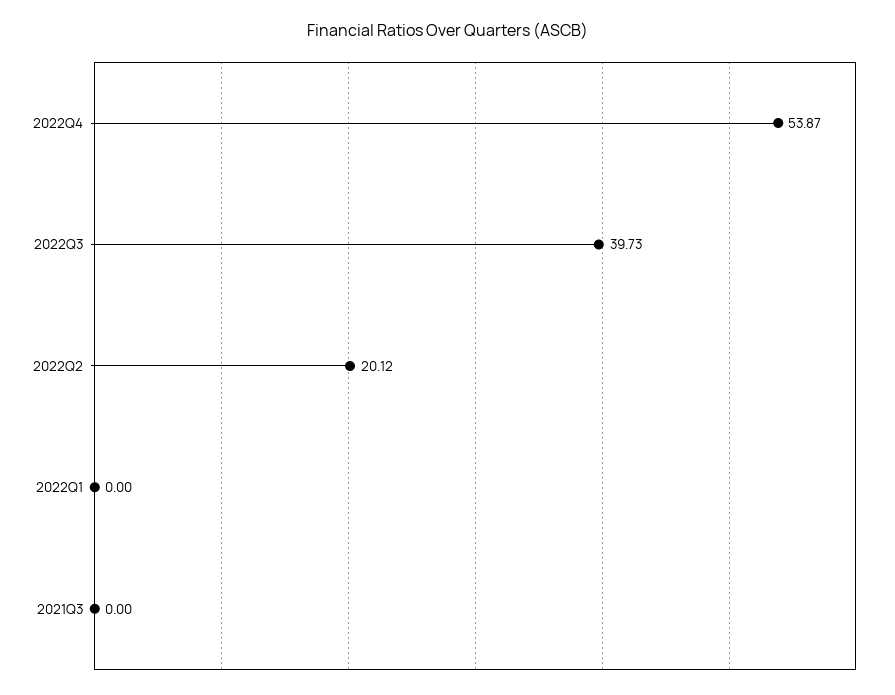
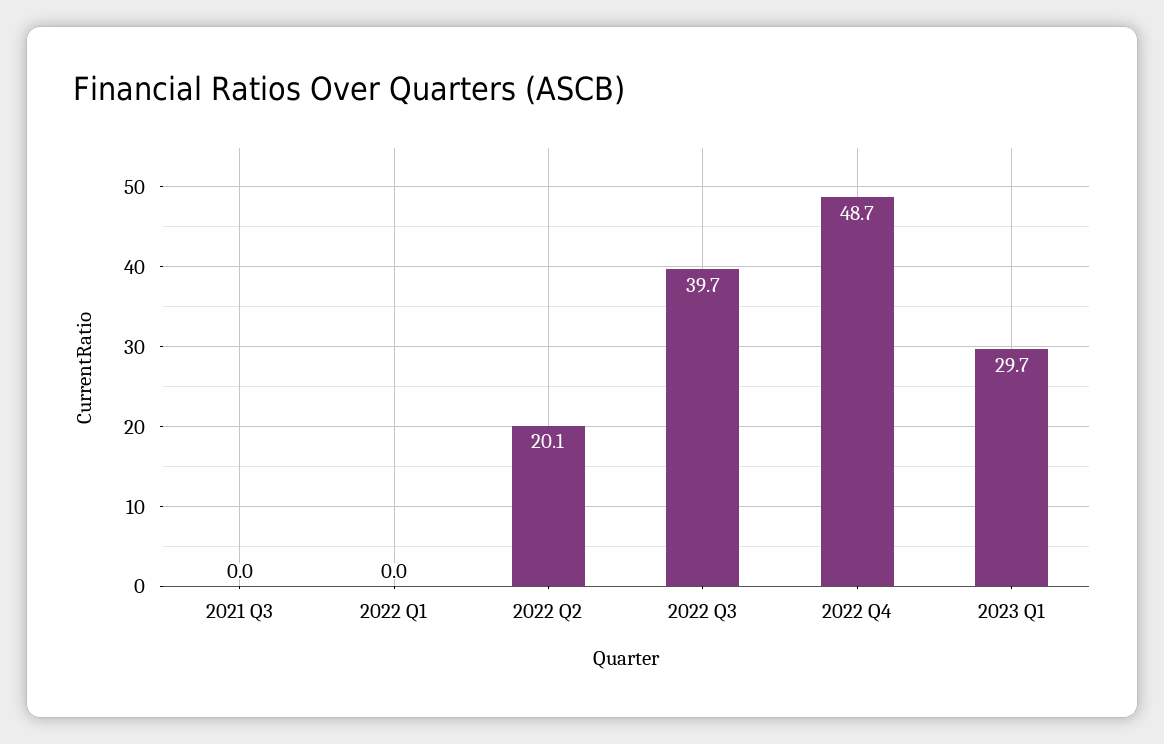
2022Q4: 53.87 -> 48.7
2023 Q1: none -> 29.7

